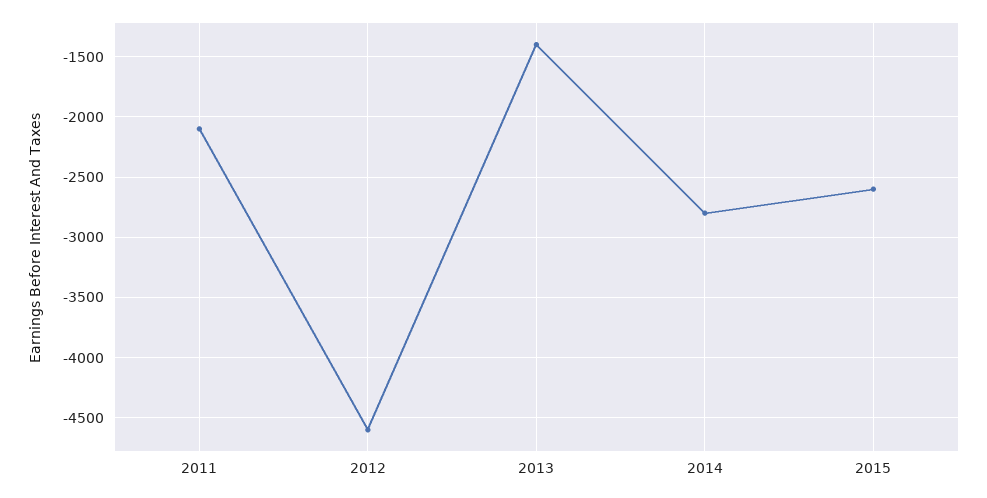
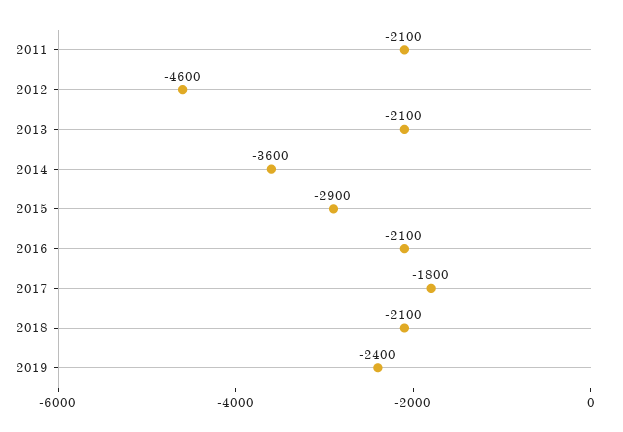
2013: -1400 -> -2100
2014: -2800 -> -3600
2015: -2600 -> -2900
2016: none -> -2100
2017: none -> -1800
2018: none -> -2100
2019: none -> -2400

